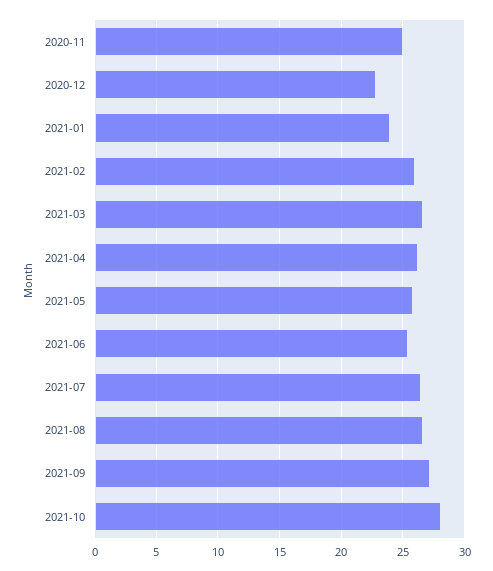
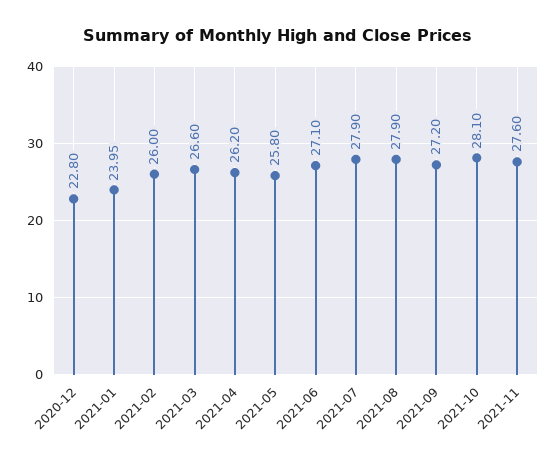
2020-11: 25 -> none
2021-06: 25.5 -> 27.1
2021-07: 26.5 -> 27.9
2021-08: 26.5 -> 27.9
2021-11: none -> 27.6

